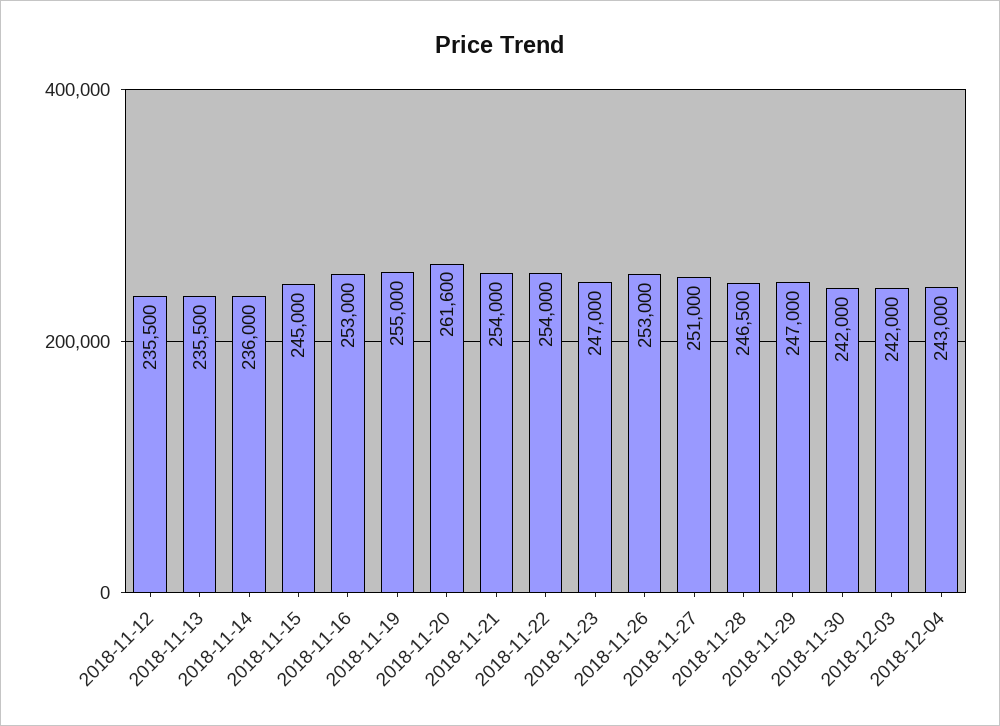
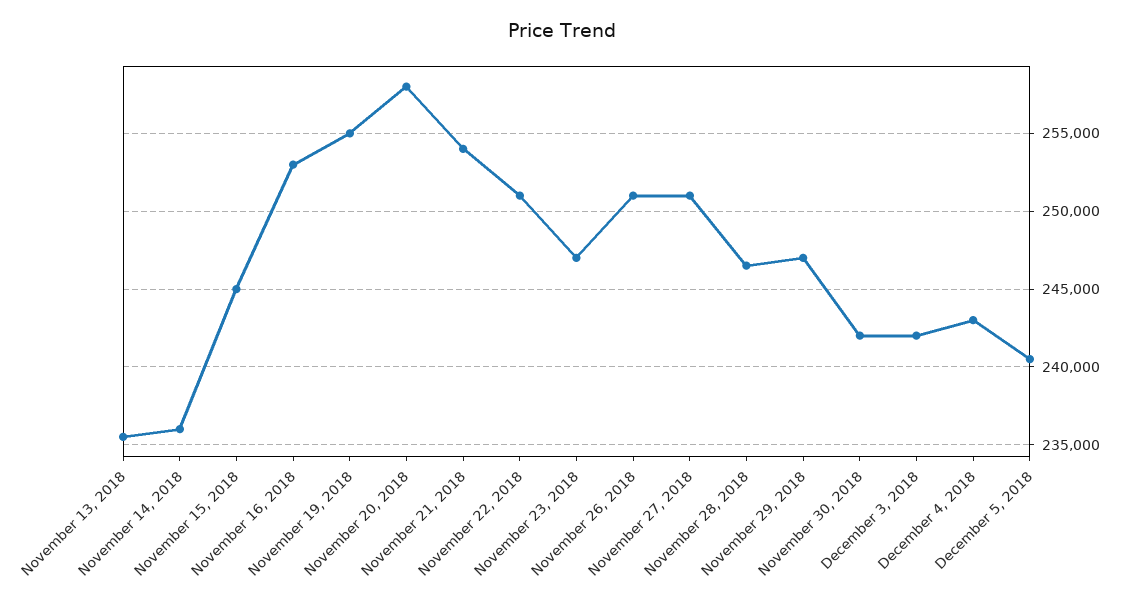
2018-11-12: 235500 -> none
2018-11-20: 261600 -> 258000
2018-11-22: 254000 -> 251000
2018-11-26: 253000 -> 251000
December 5, 2018: none -> 240500

